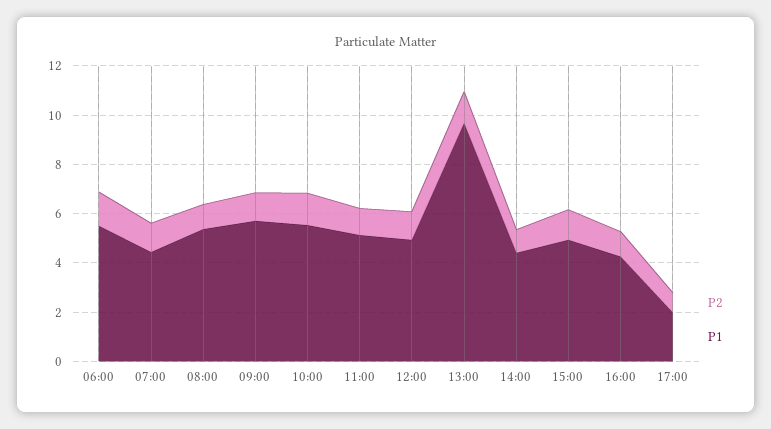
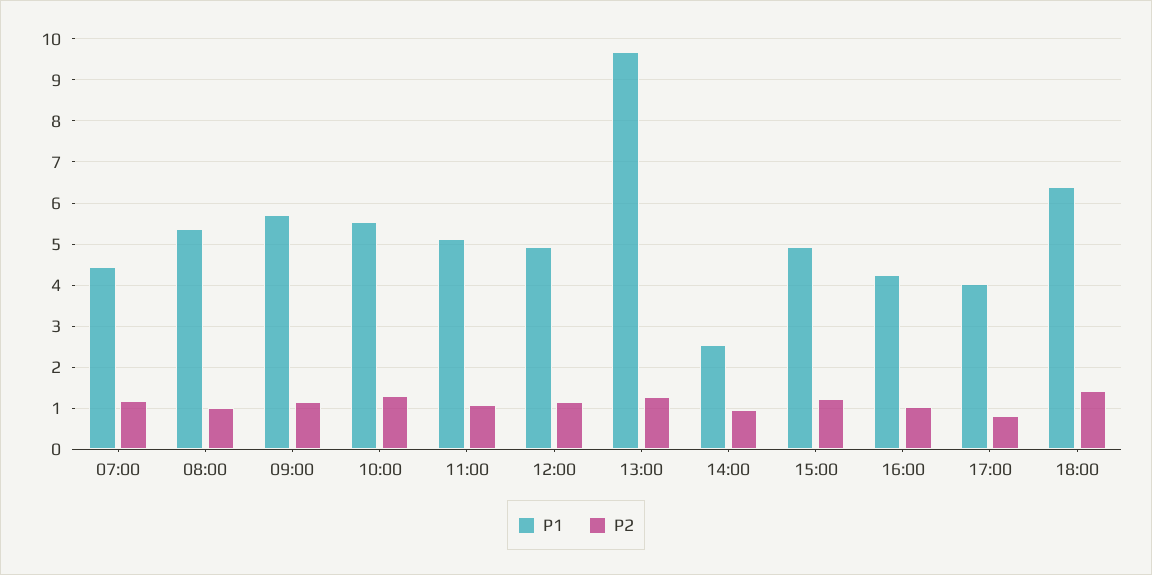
P2, 06:00: 1.5 -> none
P1, 06:00: 5.5 -> none
P1, 14:00: 4.5 -> 2.6
P1, 17:00: 2 -> 4
P1, 18:00: none -> 6.4
P2, 18:00: none -> 1.4

